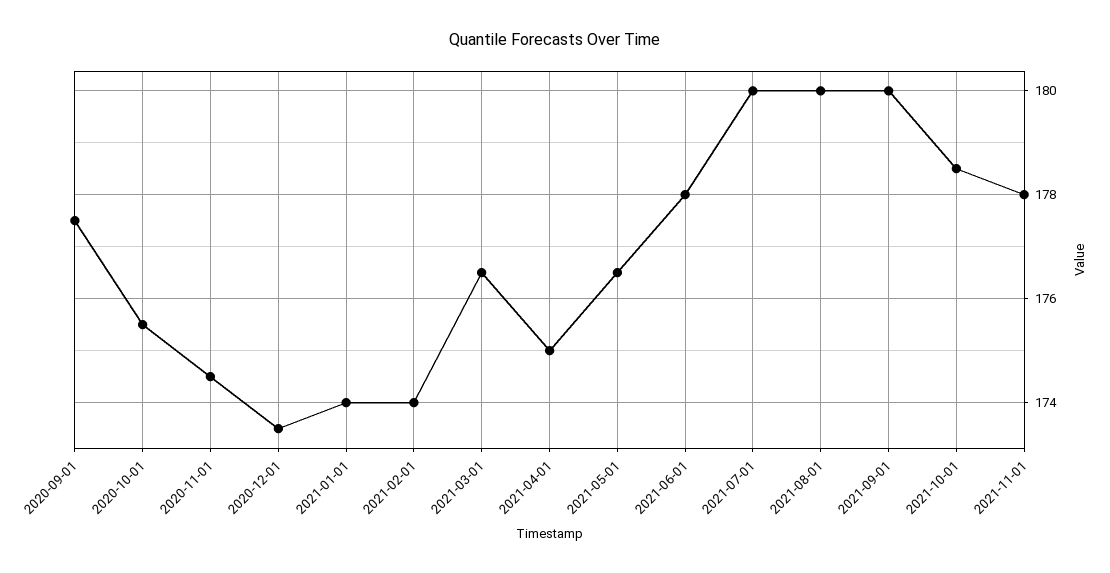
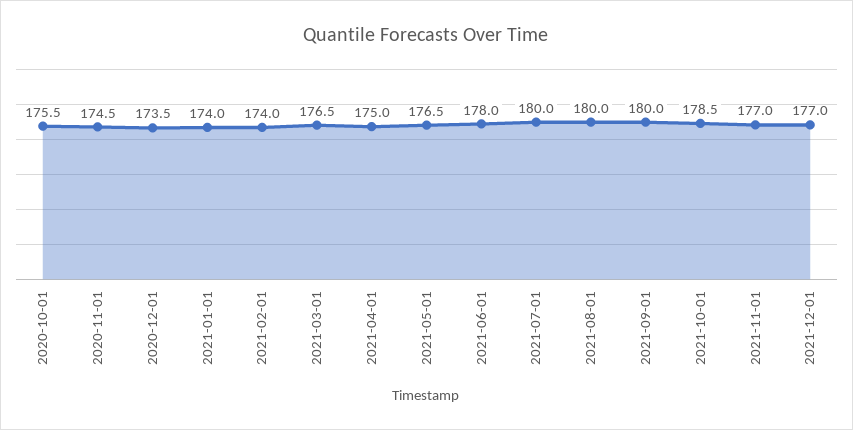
2020-09-01: 177.5 -> none
2021-11-01: 178 -> 177
2021-12-01: none -> 177

